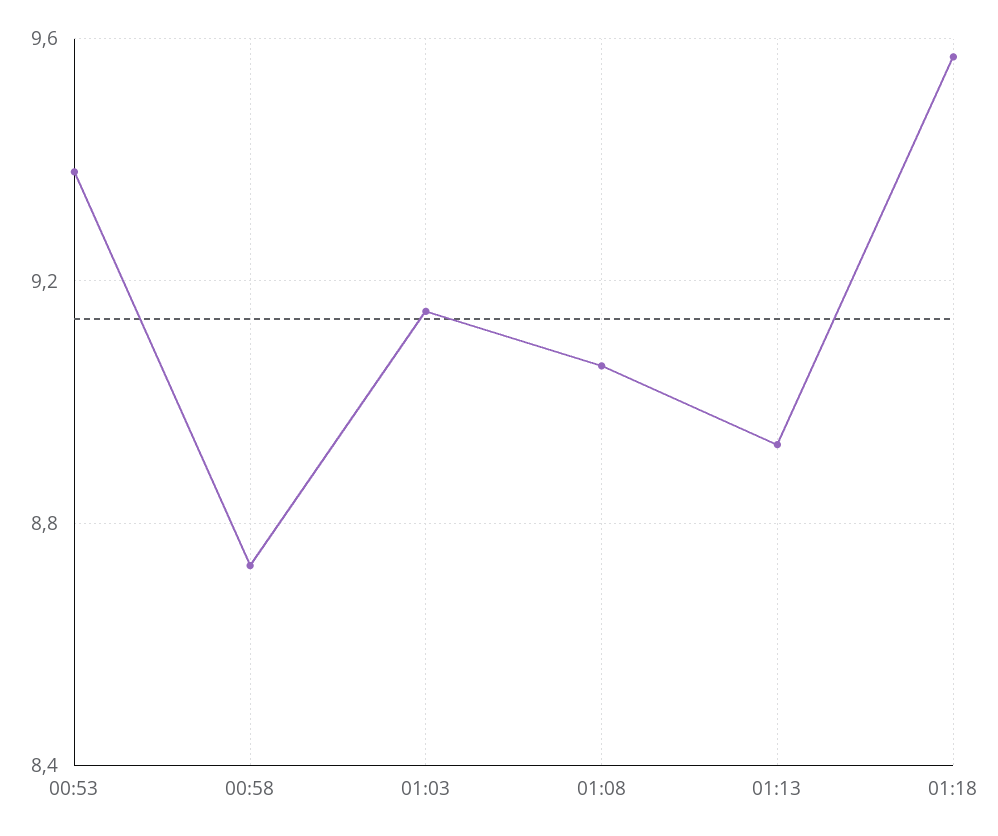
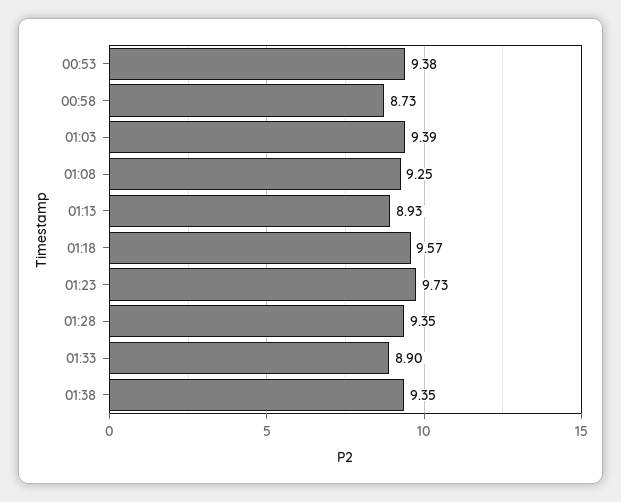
01:03: 9.15 -> 9.39
01:08: 9.05 -> 9.25
01:23: none -> 9.73
01:28: none -> 9.35
01:33: none -> 8.9
01:38: none -> 9.35

